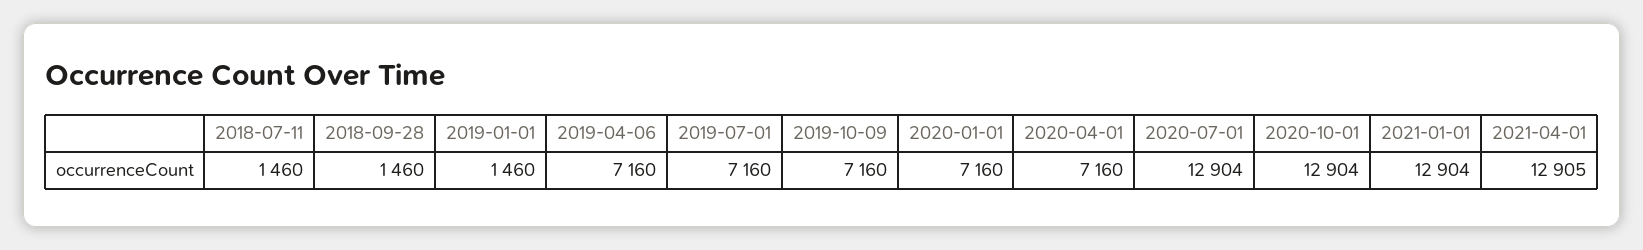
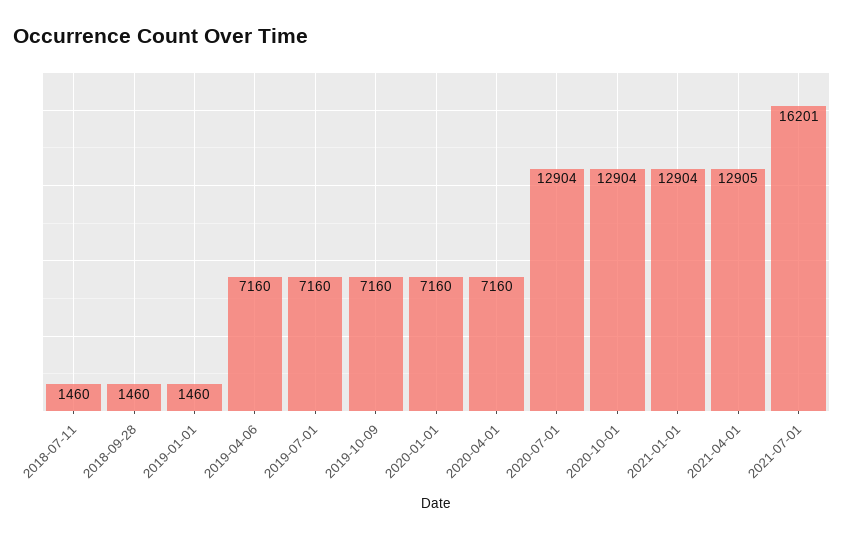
2021-07-01: none -> 16201

